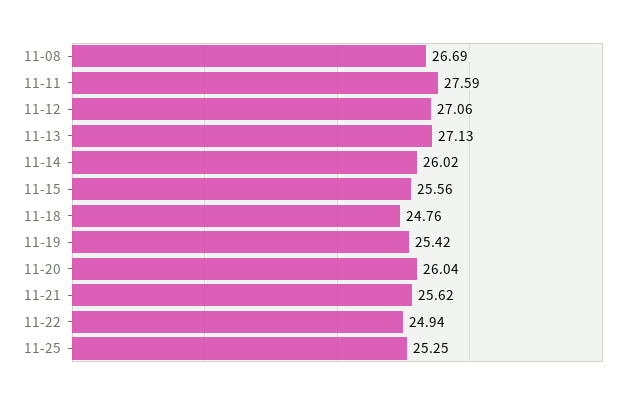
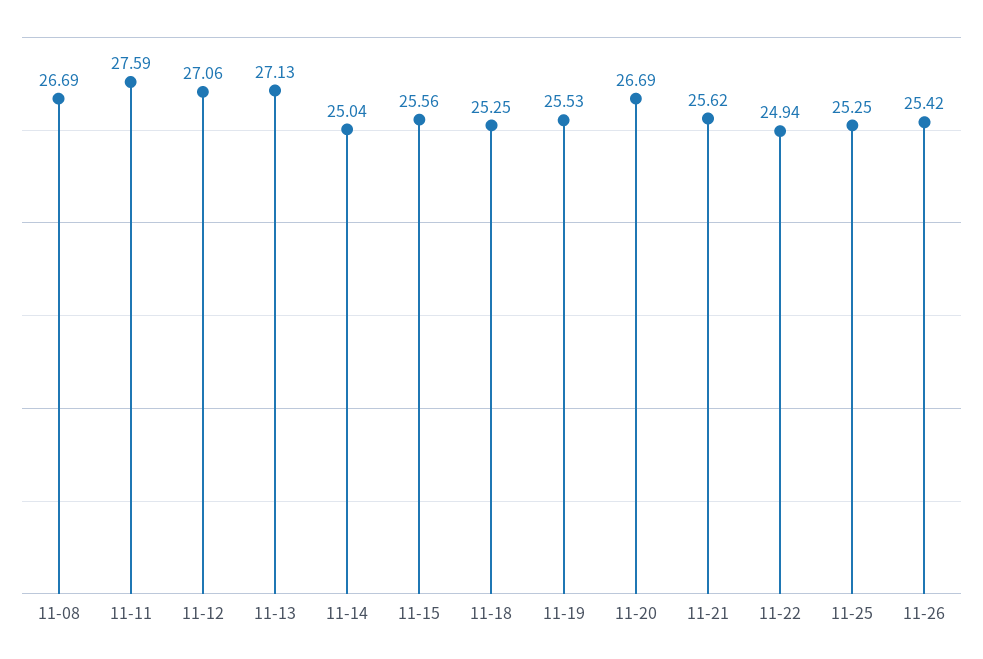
11-14: 26.02 -> 25.04
11-18: 24.76 -> 25.25
11-19: 25.42 -> 25.53
11-20: 26.04 -> 26.69
11-26: none -> 25.42

